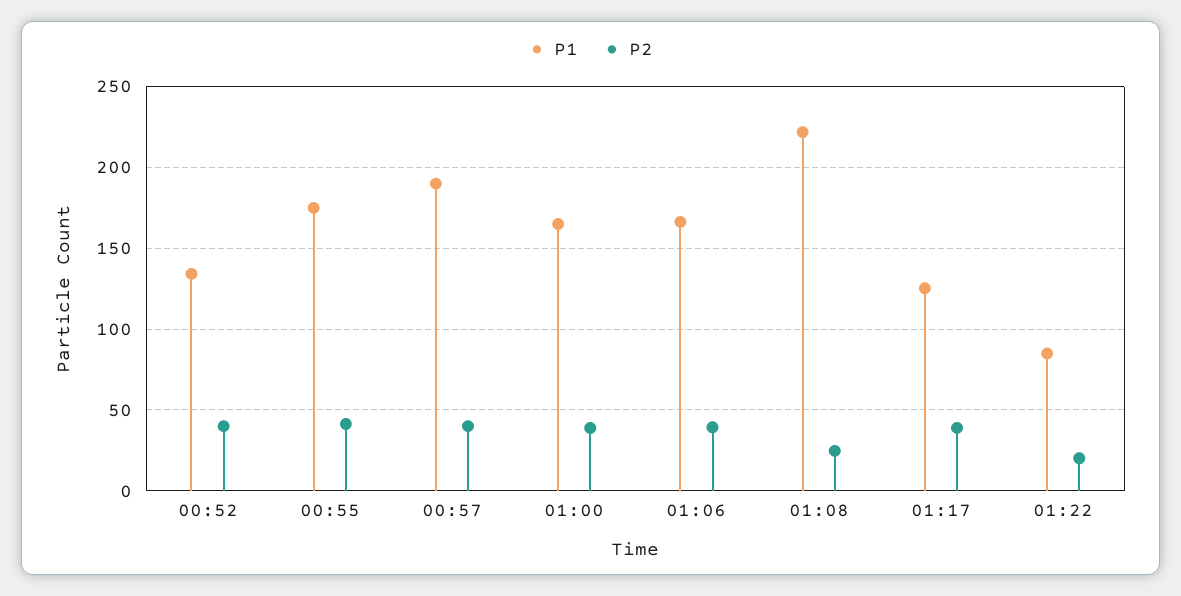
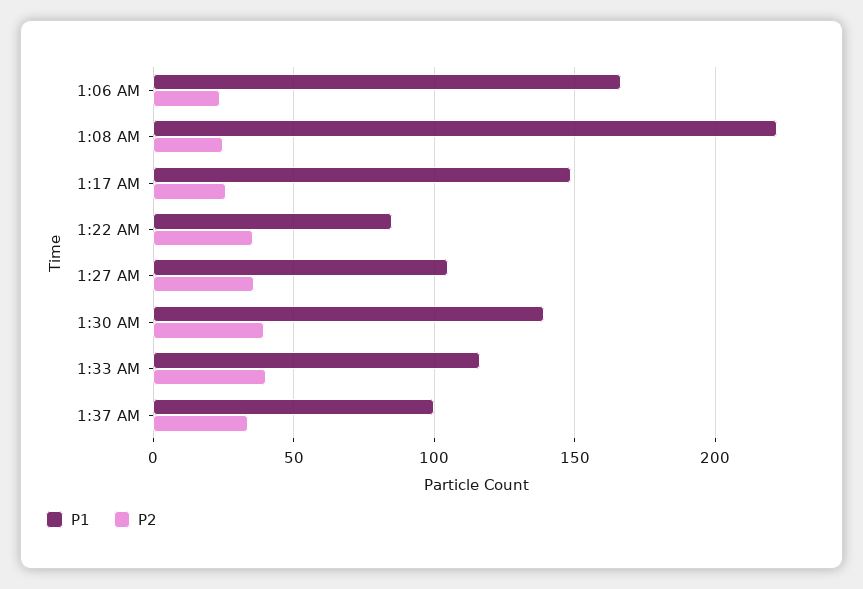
P1, 00:52: 135 -> none
P2, 00:52: 40 -> none
P1, 00:55: 175 -> none
P2, 00:55: 40 -> none
P1, 00:57: 190 -> none
P2, 00:57: 40 -> none
P1, 01:00: 165 -> none
P2, 01:00: 40 -> none
P2, 01:06: 40 -> 25
P1, 01:17: 125 -> 150
P2, 01:17: 40 -> 25
P2, 01:22: 20 -> 35
P1, 1:27 AM: none -> 105
P2, 1:27 AM: none -> 35
P1, 1:30 AM: none -> 140
P2, 1:30 AM: none -> 40
P1, 1:33 AM: none -> 115
P2, 1:33 AM: none -> 40
P1, 1:37 AM: none -> 100
P2, 1:37 AM: none -> 35

